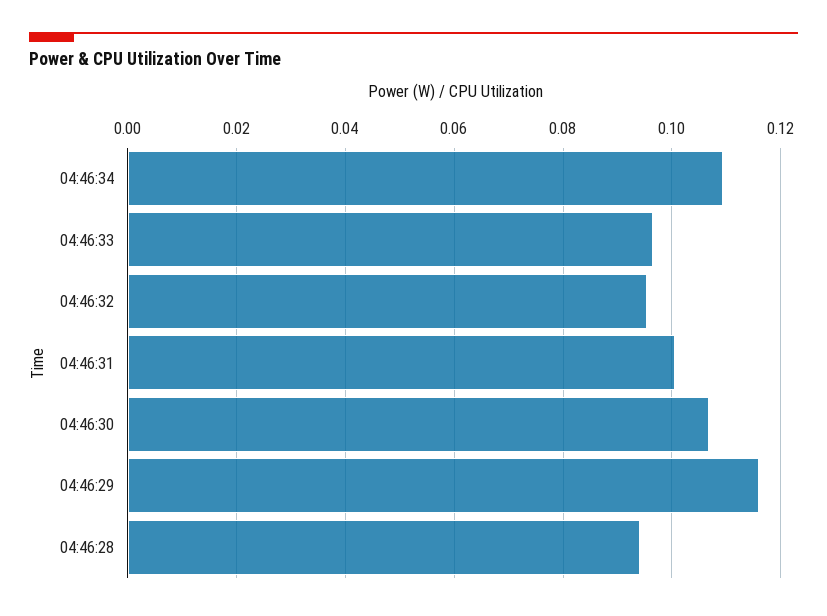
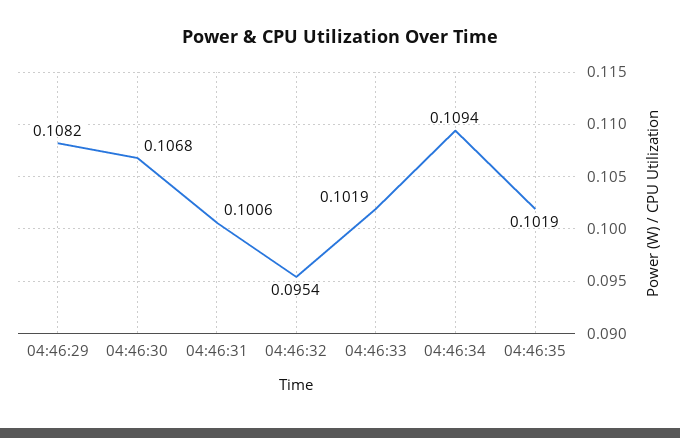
04:46:33: 0.096 -> 0.1019
04:46:29: 0.116 -> 0.1082
04:46:28: 0.094 -> none
04:46:35: none -> 0.1019

